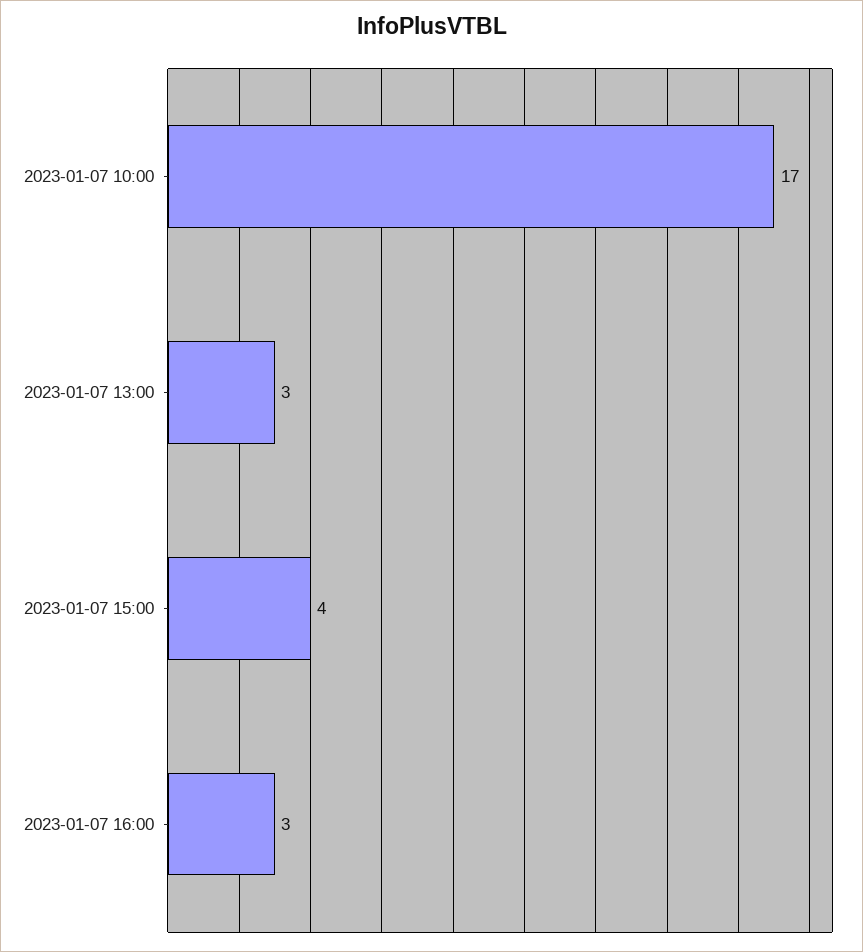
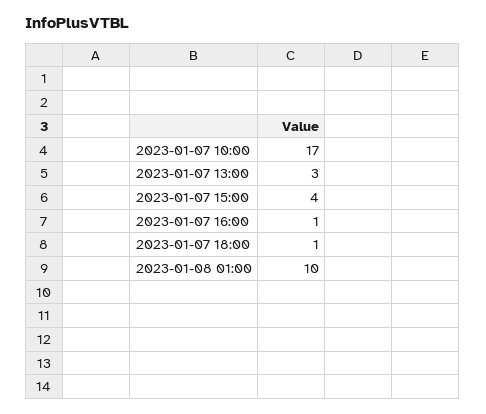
2023-01-07 16:00: 3 -> 1
2023-01-07 18:00: none -> 1
2023-01-08 01:00: none -> 10

